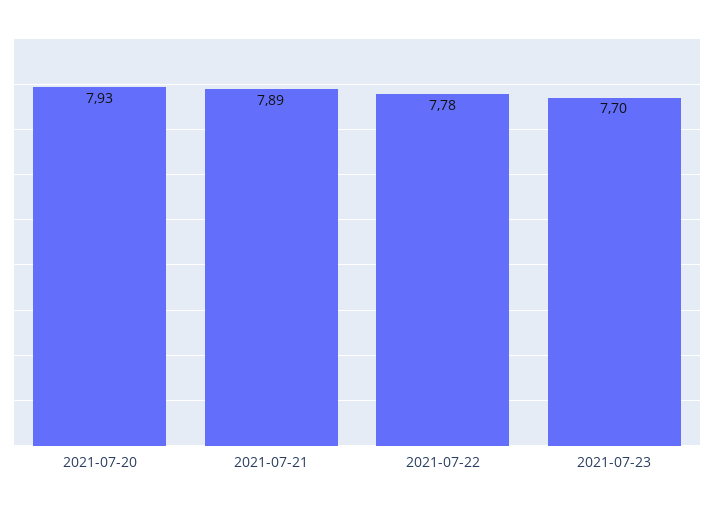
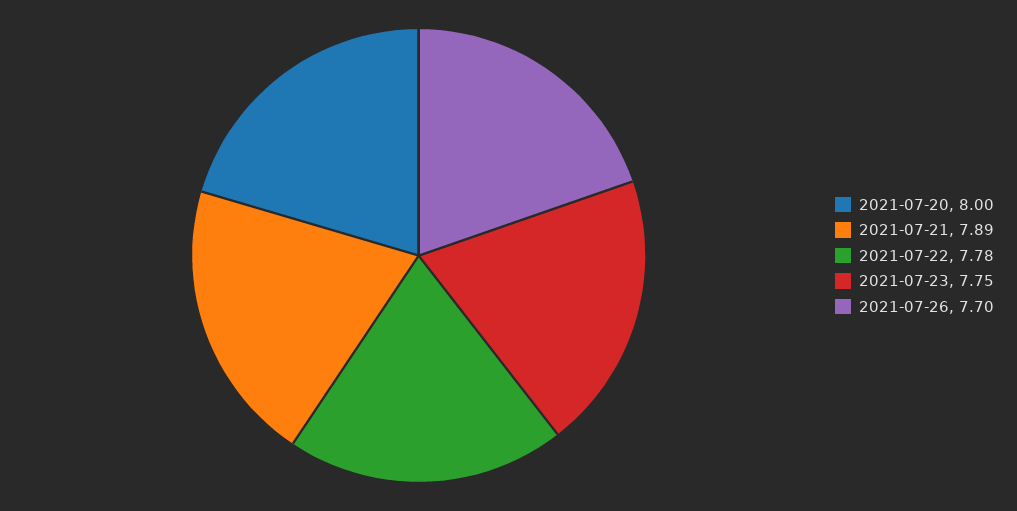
2021-07-20: 7.93 -> 8
2021-07-23: 7.7 -> 7.75
2021-07-26: none -> 7.7

